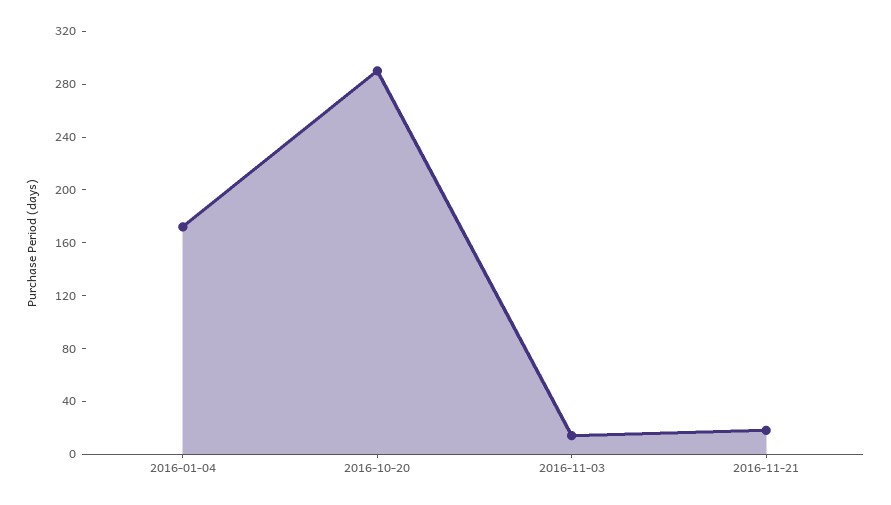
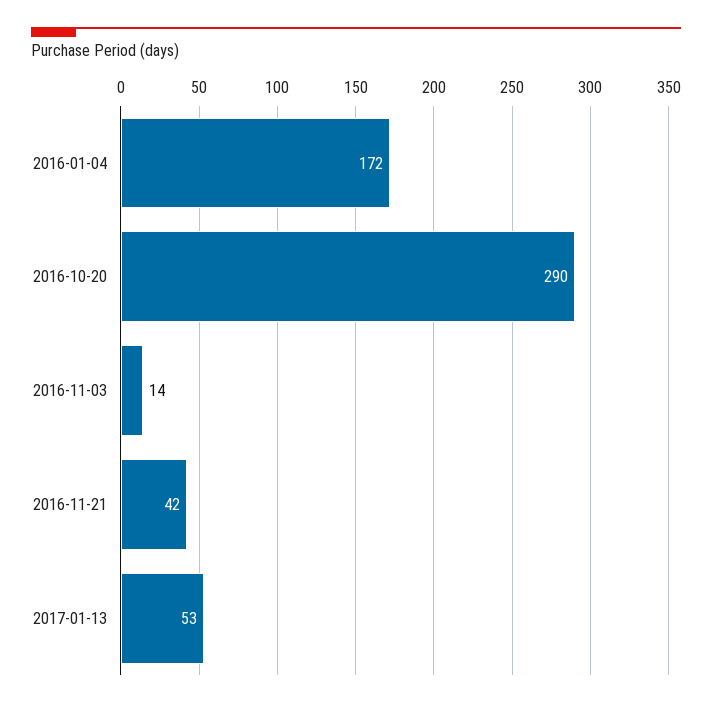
2016-11-21: 20 -> 42
2017-01-13: none -> 53

